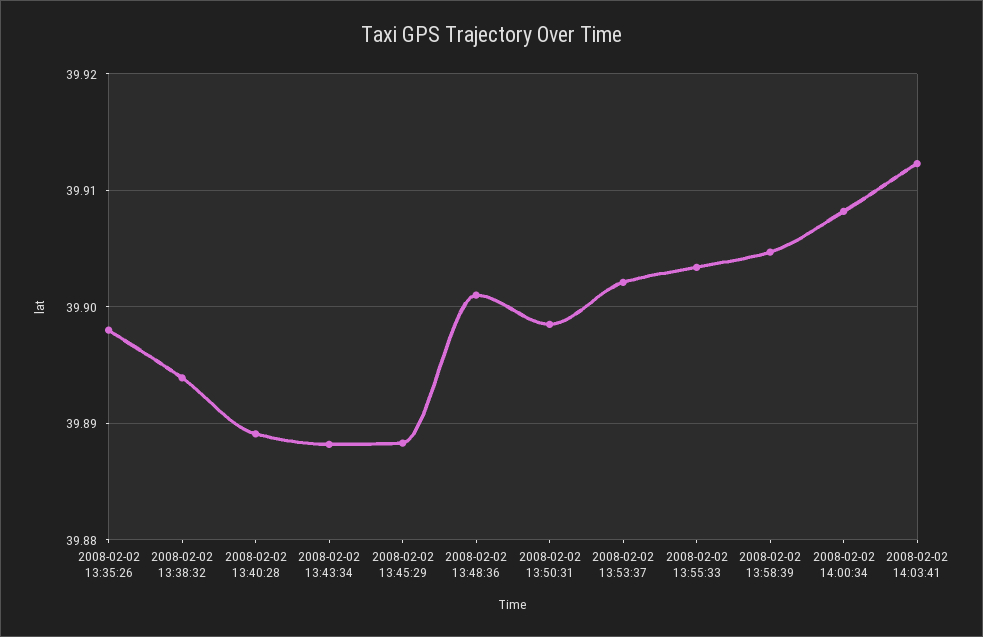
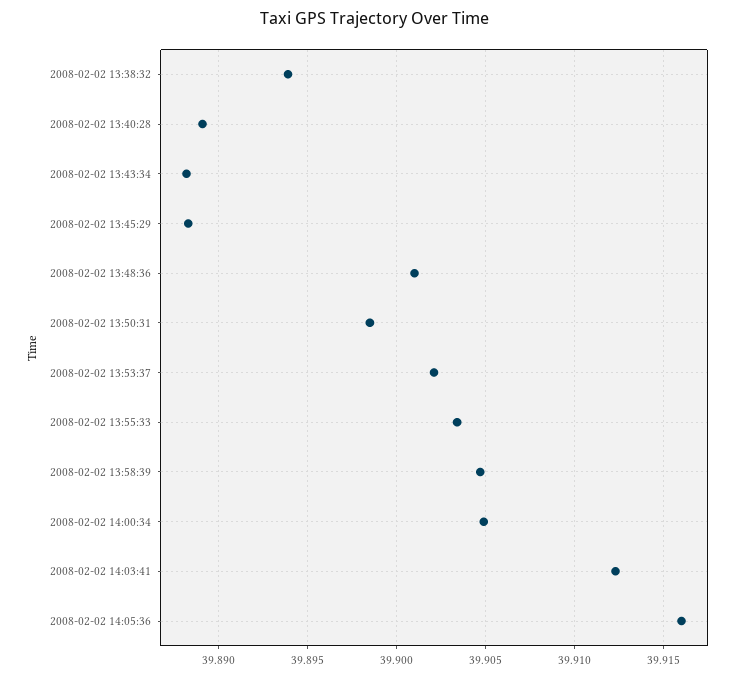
2008-02-02 13:35:26: 39.898 -> none
2008-02-02 14:00:34: 39.908 -> 39.905
2008-02-02 14:05:36: none -> 39.916

